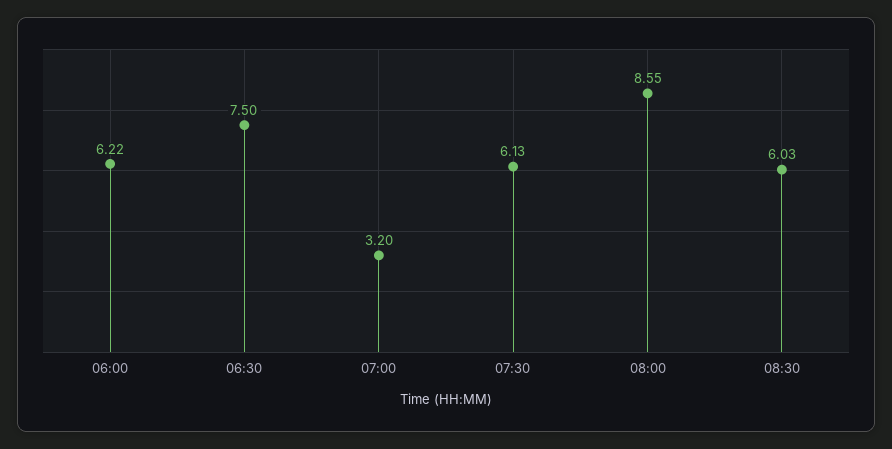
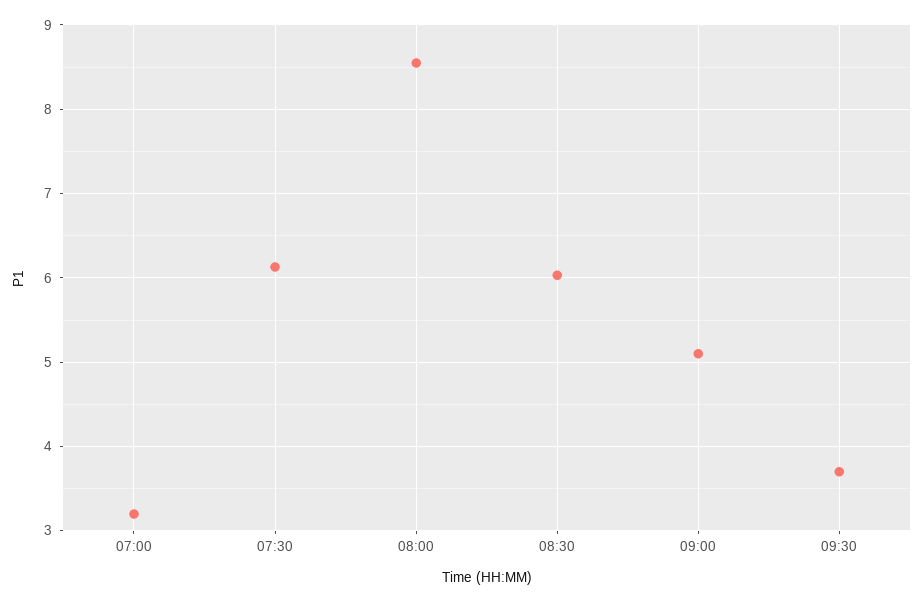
06:00: 6.22 -> none
06:30: 7.5 -> none
09:00: none -> 5.1
09:30: none -> 3.7

